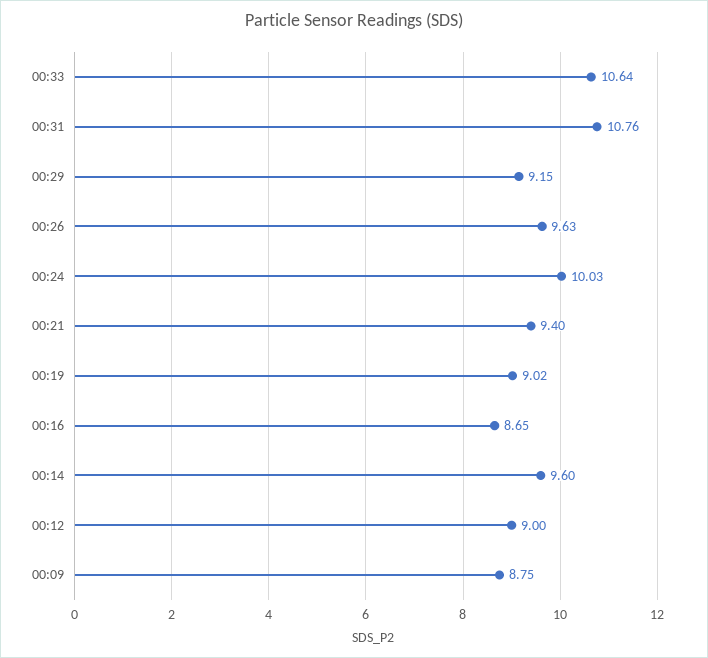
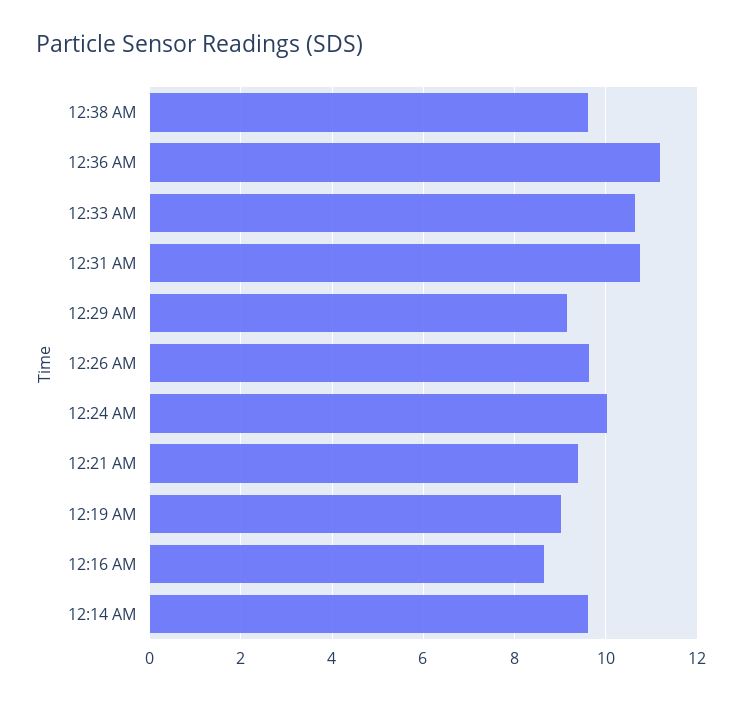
00:12: 9 -> none
00:09: 8.75 -> none
12:38 AM: none -> 9.6
12:36 AM: none -> 11.2

